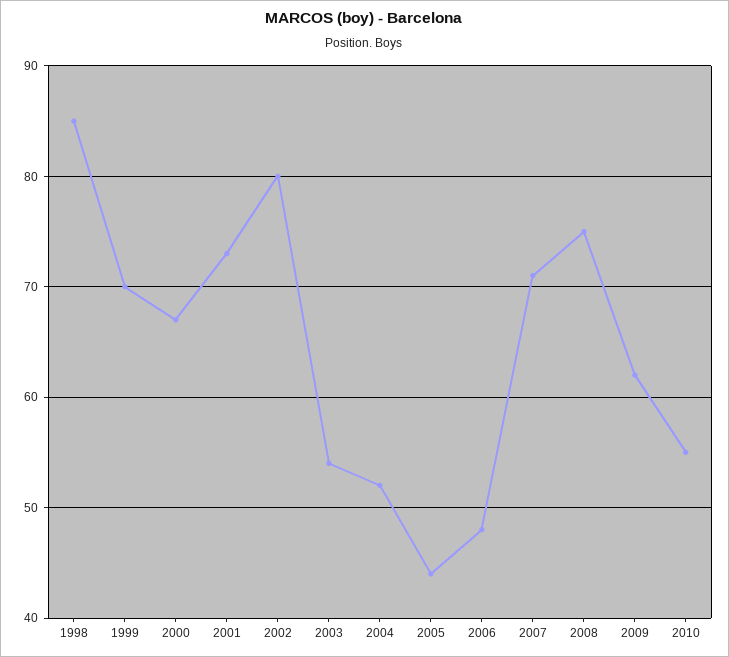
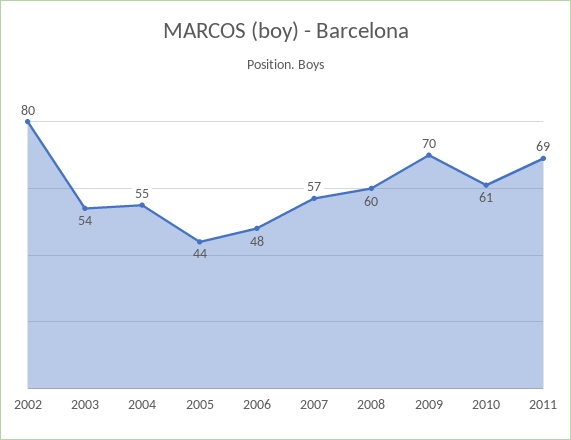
1998: 85 -> none
1999: 70 -> none
2000: 67 -> none
2001: 73 -> none
2004: 52 -> 55
2007: 71 -> 57
2008: 75 -> 60
2009: 62 -> 70
2010: 55 -> 61
2011: none -> 69

